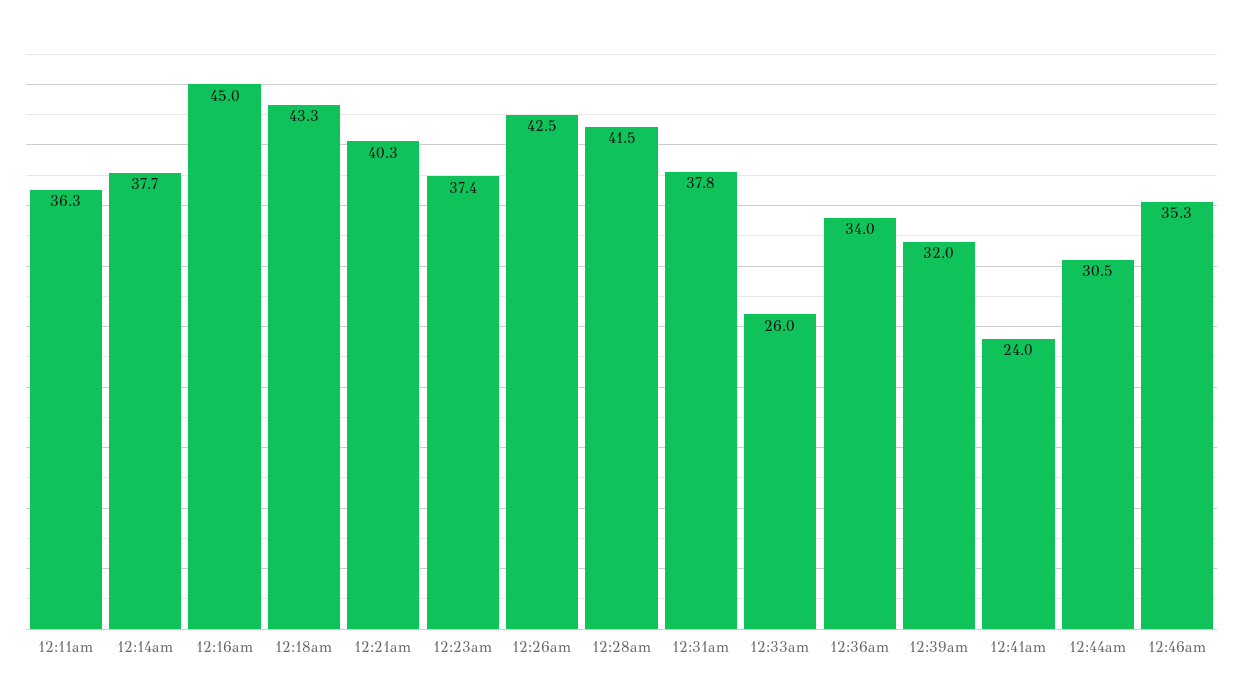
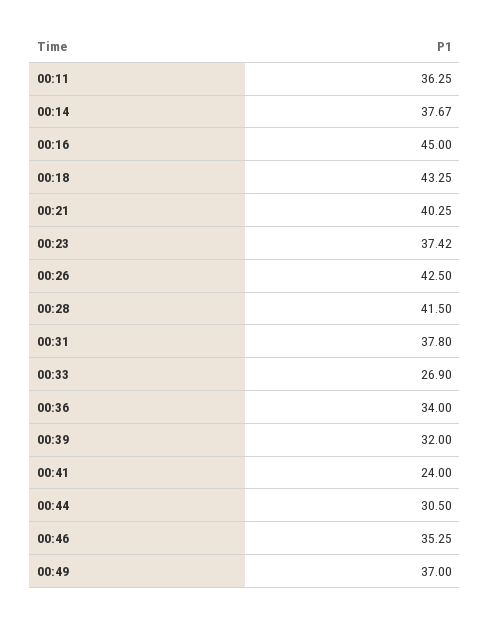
12:33am: 26 -> 26.9
00:49: none -> 37

